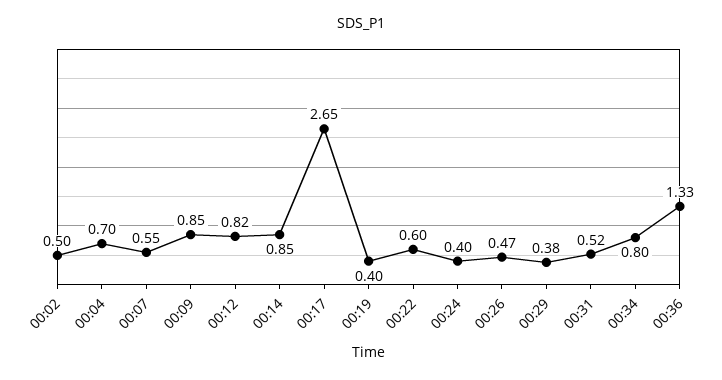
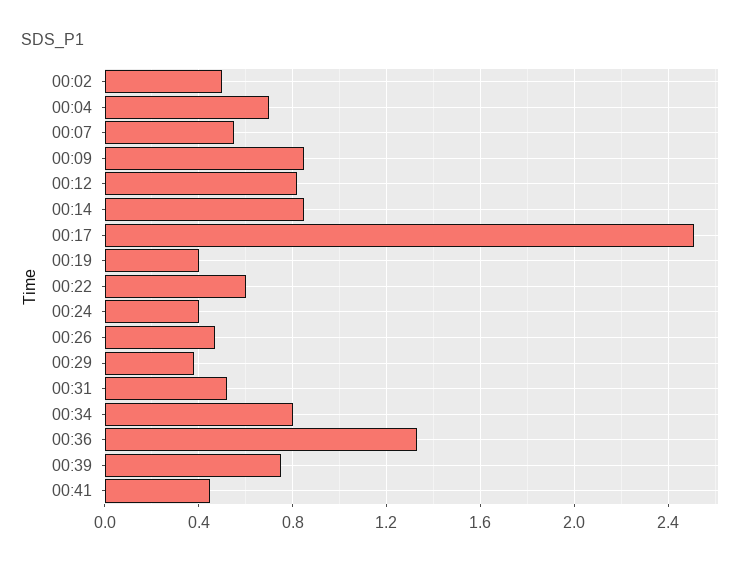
00:17: 2.65 -> 2.5
00:39: none -> 0.75
00:41: none -> 0.45

